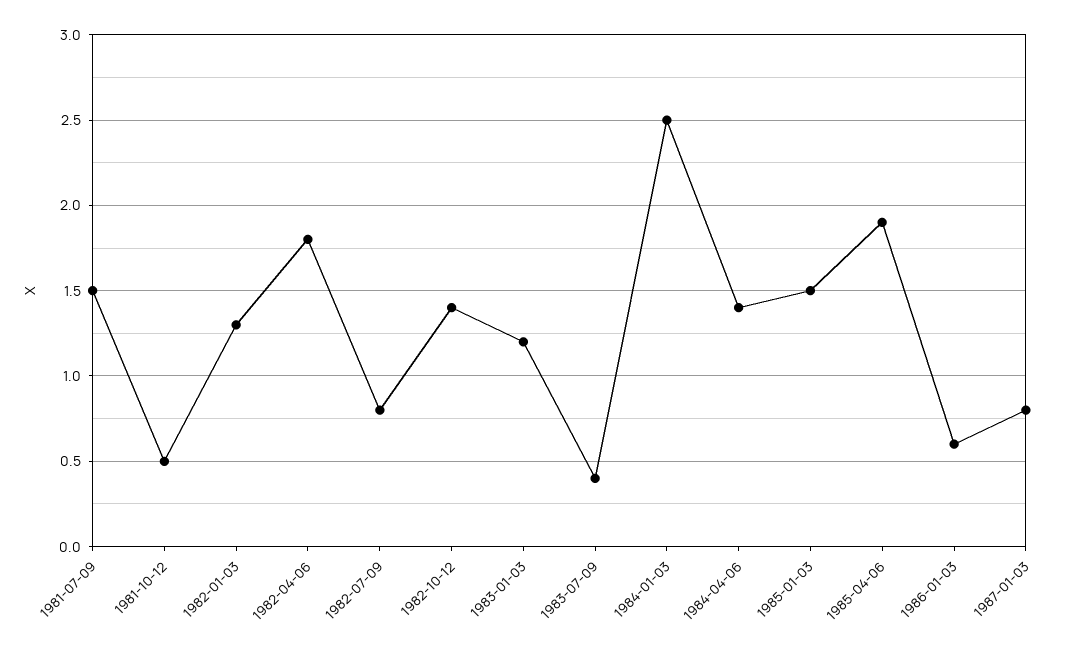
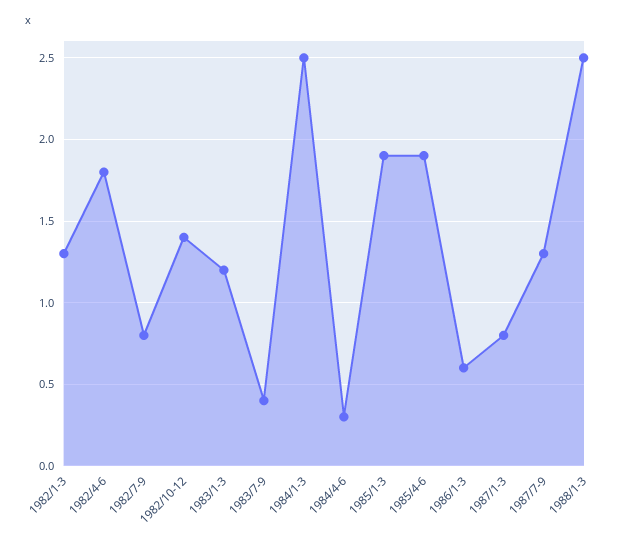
1981-07-09: 1.5 -> none
1981-10-12: 0.5 -> none
1984-04-06: 1.4 -> 0.3
1985-01-03: 1.5 -> 1.9
1987/7-9: none -> 1.3
1988/1-3: none -> 2.5

